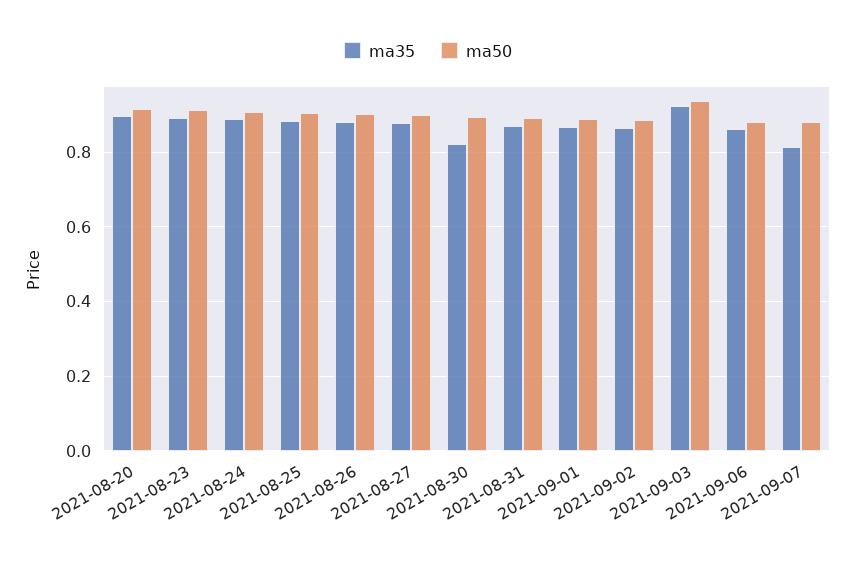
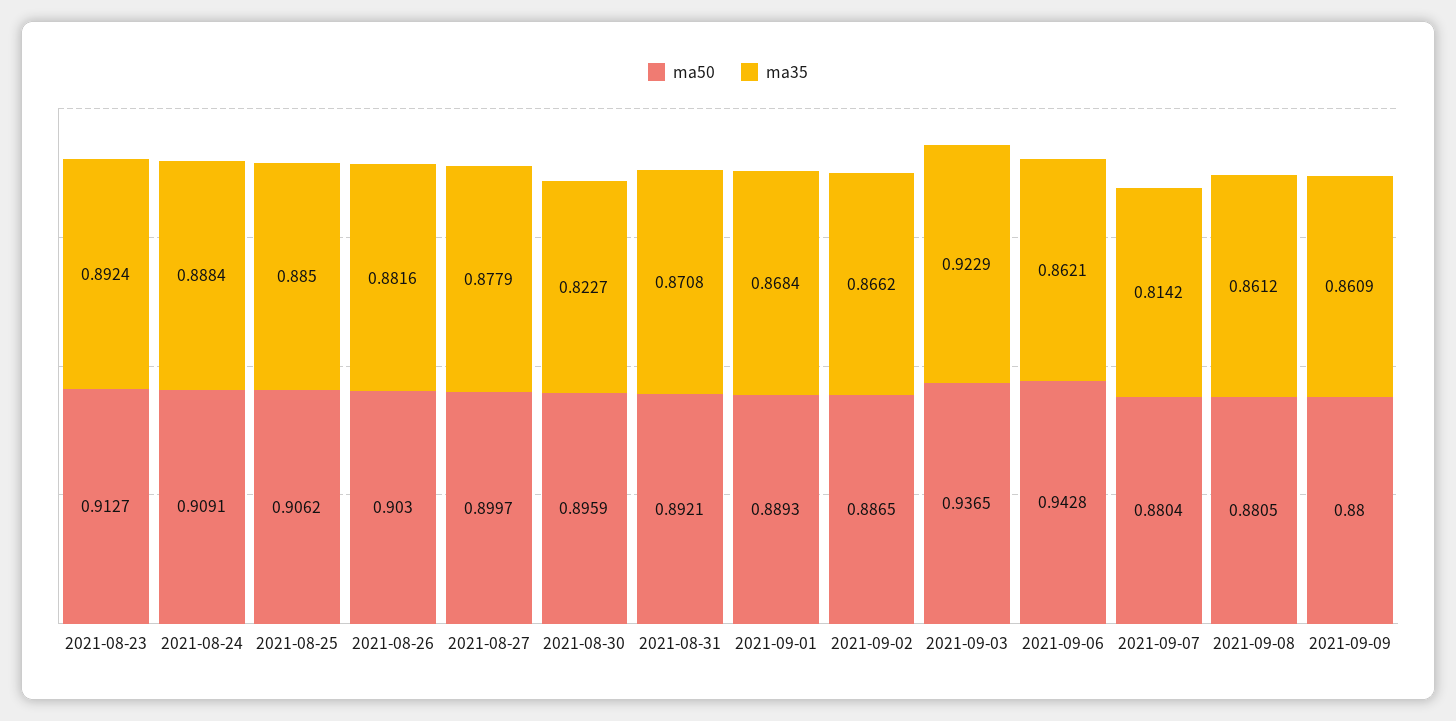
ma35, 2021-08-20: 0.9 -> none
ma50, 2021-08-20: 0.92 -> none
ma50, 2021-09-06: 0.88 -> 0.9428
ma50, 2021-09-08: none -> 0.8805
ma35, 2021-09-08: none -> 0.8612
ma50, 2021-09-09: none -> 0.88
ma35, 2021-09-09: none -> 0.8609

